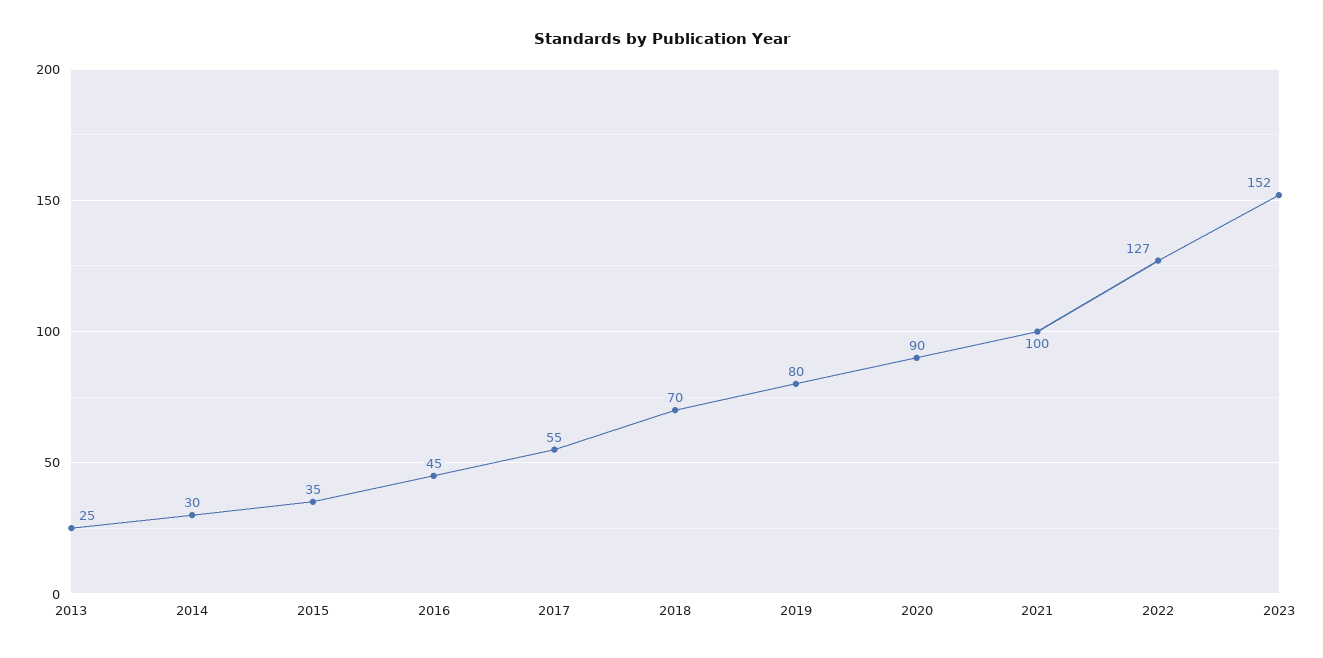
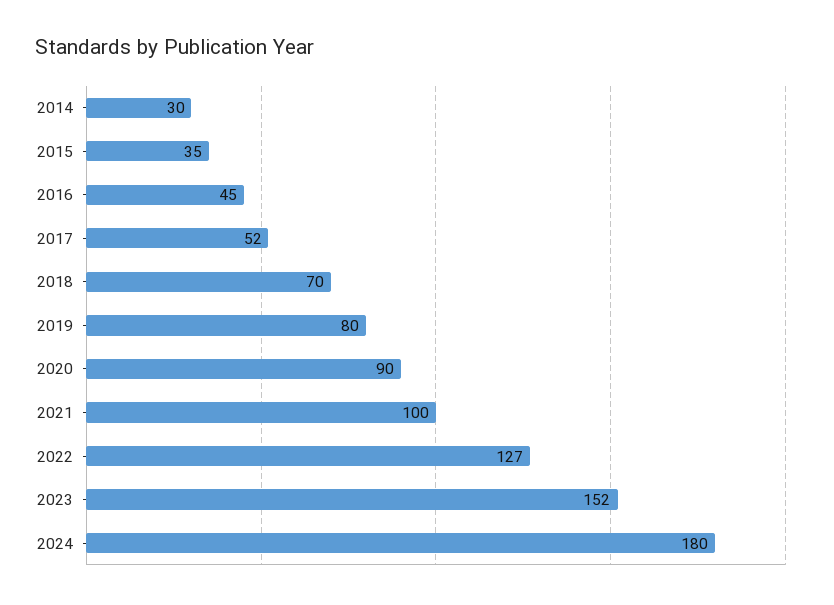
2013: 25 -> none
2017: 55 -> 52
2024: none -> 180

